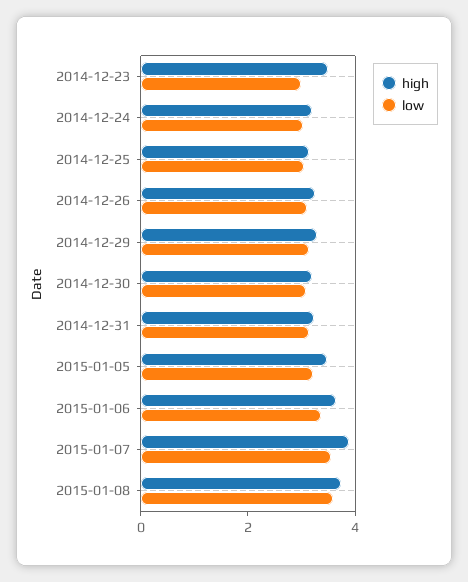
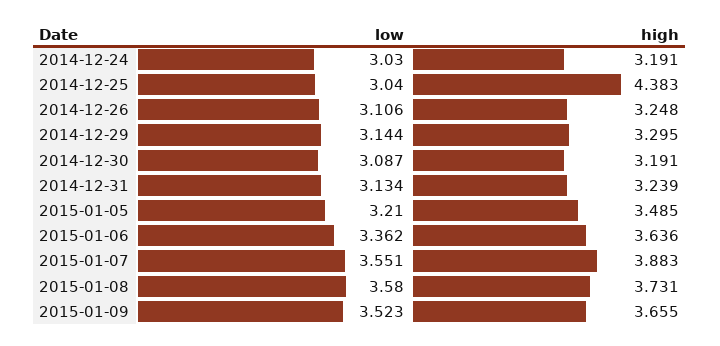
high, 2014-12-23: 3.5 -> none
low, 2014-12-23: 3 -> none
high, 2014-12-25: 3 -> 4.383
low, 2015-01-09: none -> 3.523
high, 2015-01-09: none -> 3.655

